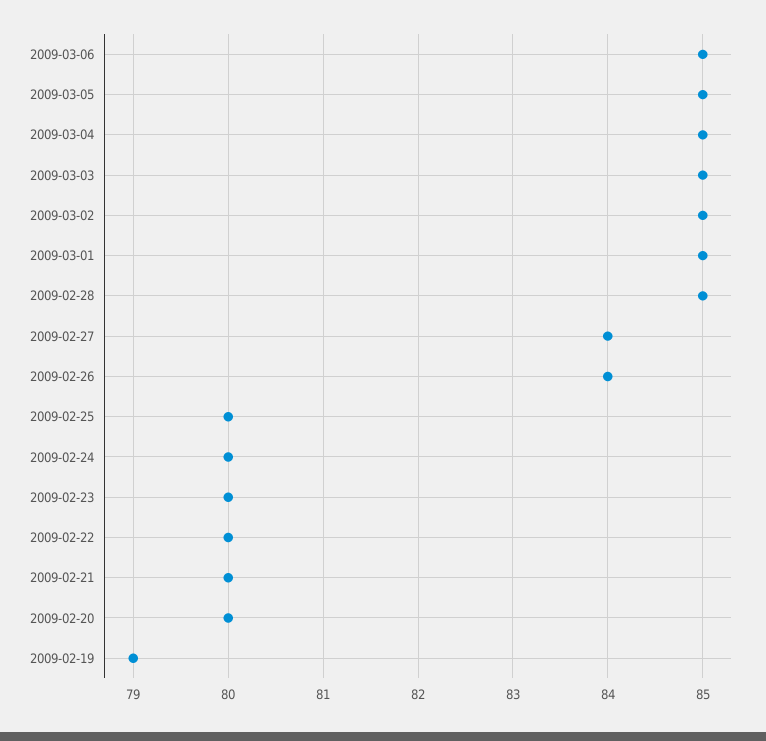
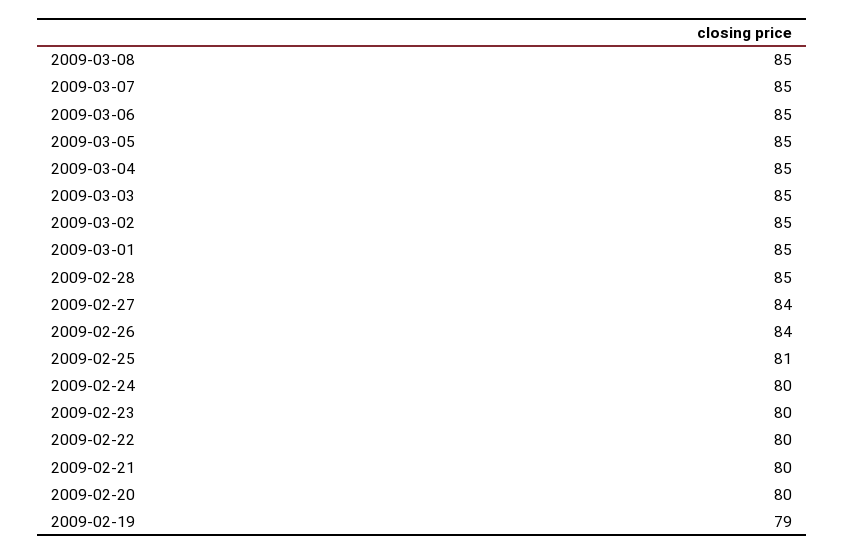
2009-02-25: 80 -> 81
2009-03-08: none -> 85
2009-03-07: none -> 85

